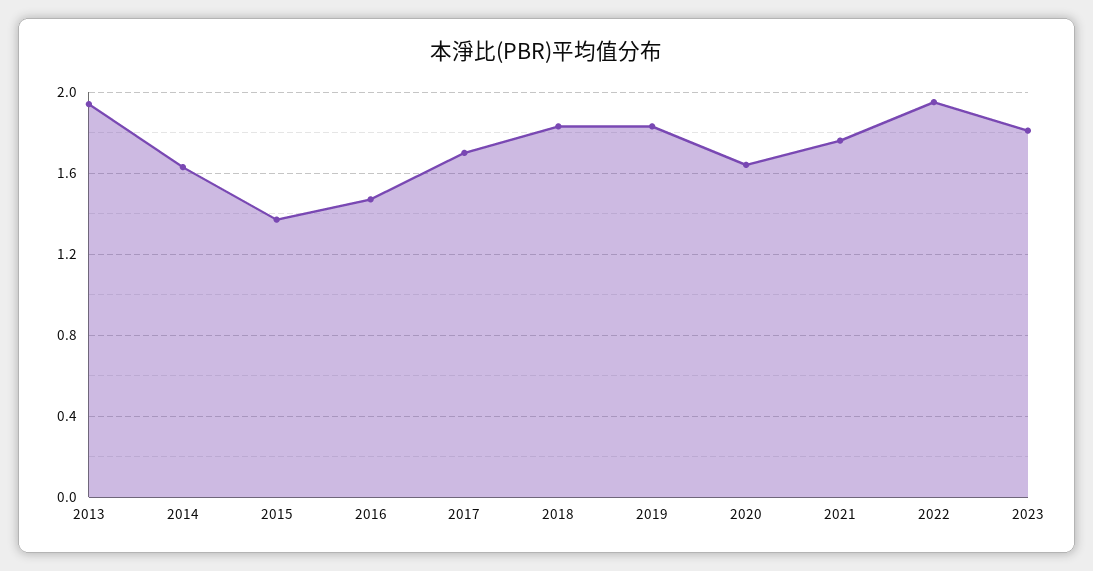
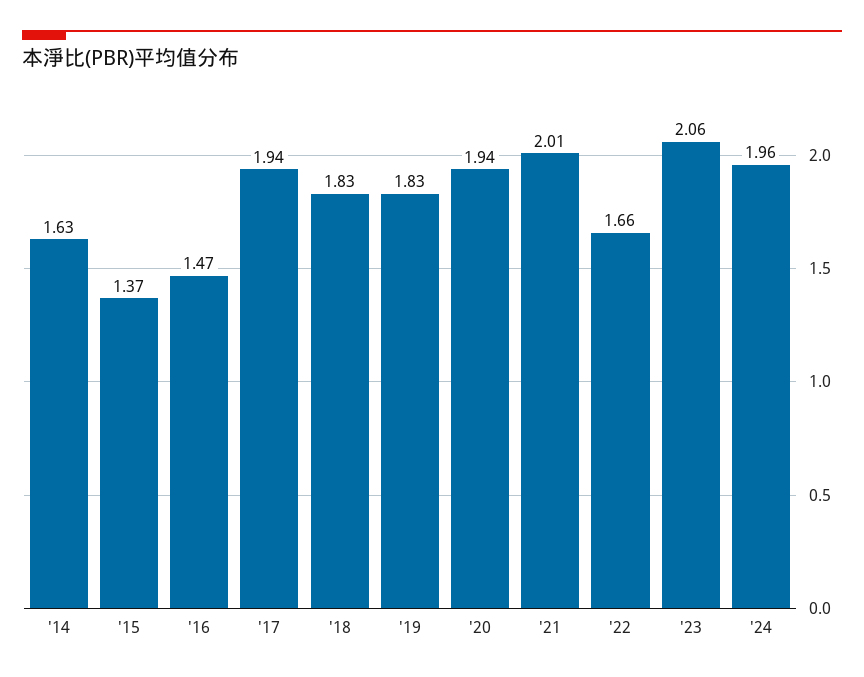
2013: 1.95 -> none
2017: 1.7 -> 1.94
2020: 1.65 -> 1.94
2021: 1.75 -> 2.01
2022: 1.95 -> 1.66
2023: 1.8 -> 2.06
'24: none -> 1.96

